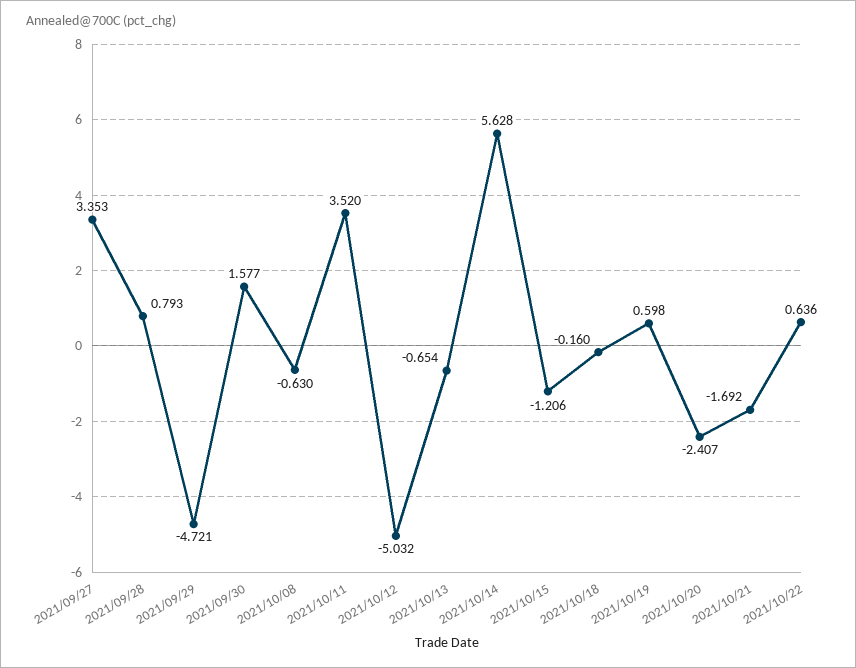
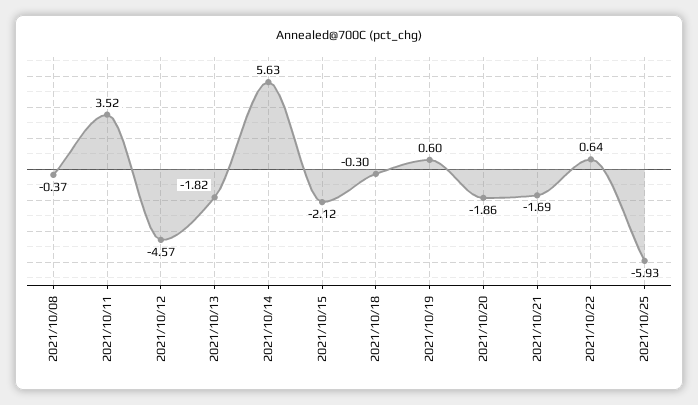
2021/09/27: 3.353 -> none
2021/09/28: 0.793 -> none
2021/09/29: -4.721 -> none
2021/09/30: 1.577 -> none
2021/10/08: -0.63 -> -0.37
2021/10/12: -5.032 -> -4.57
2021/10/13: -0.654 -> -1.82
2021/10/15: -1.206 -> -2.12
2021/10/18: -0.16 -> -0.3
2021/10/20: -2.407 -> -1.86
2021/10/25: none -> -5.93

